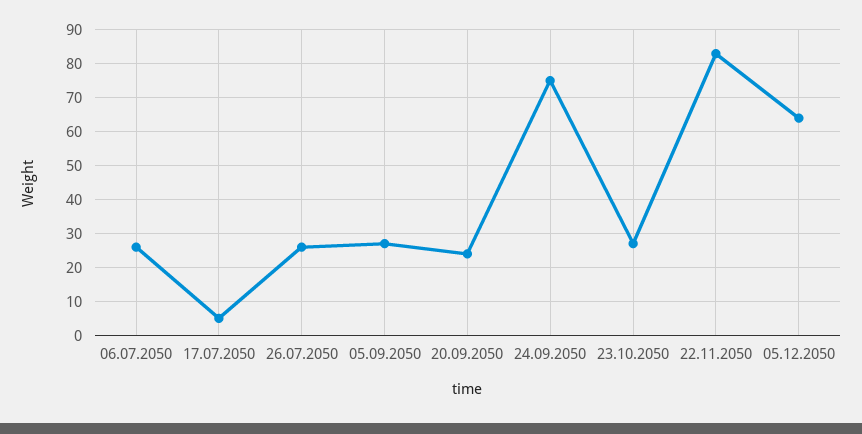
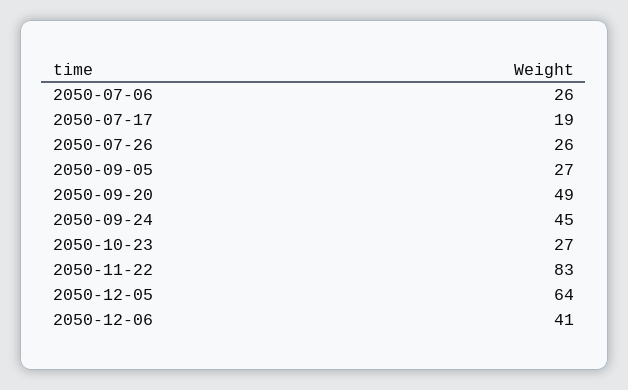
17.07.2050: 5 -> 19
20.09.2050: 25 -> 49
24.09.2050: 75 -> 45
2050-12-06: none -> 41

